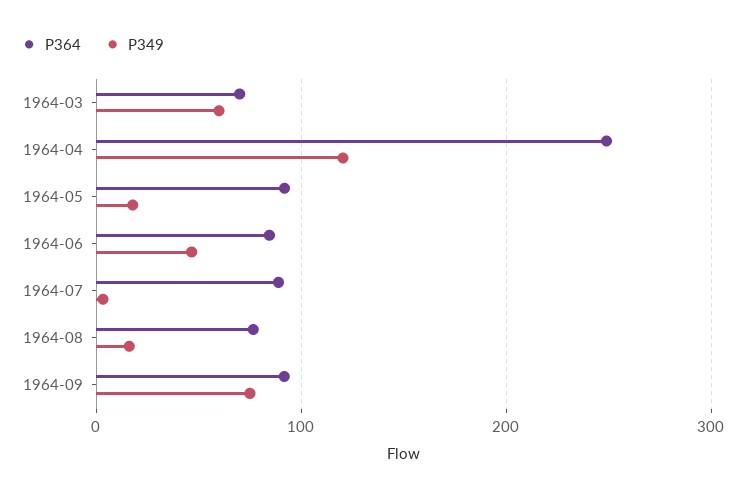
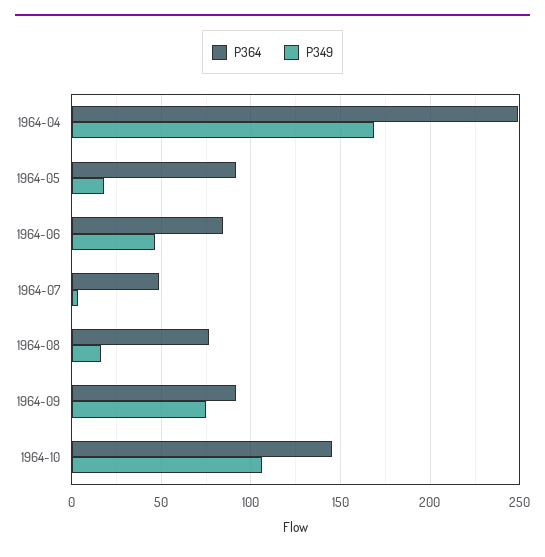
P364, 1964-03: 70 -> none
P349, 1964-03: 60 -> none
P349, 1964-04: 120 -> 170
P364, 1964-07: 90 -> 50
P364, 1964-10: none -> 145
P349, 1964-10: none -> 105

